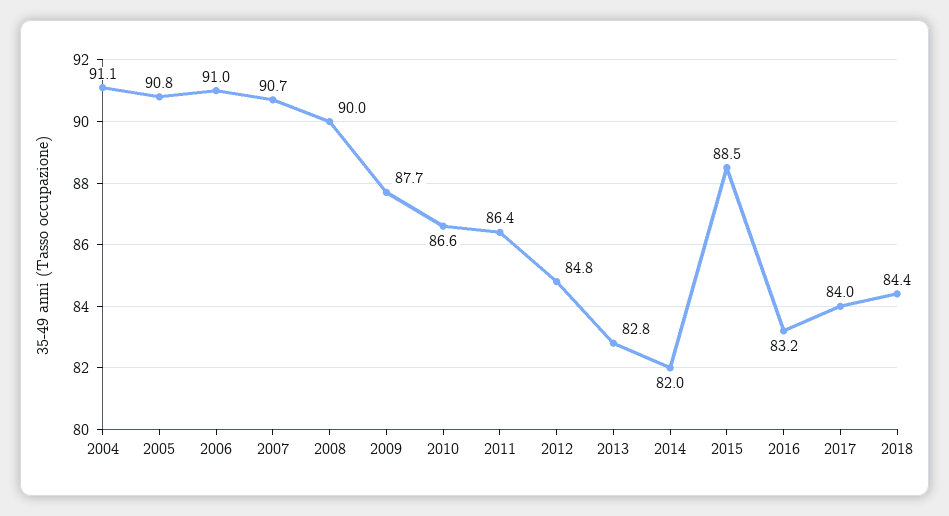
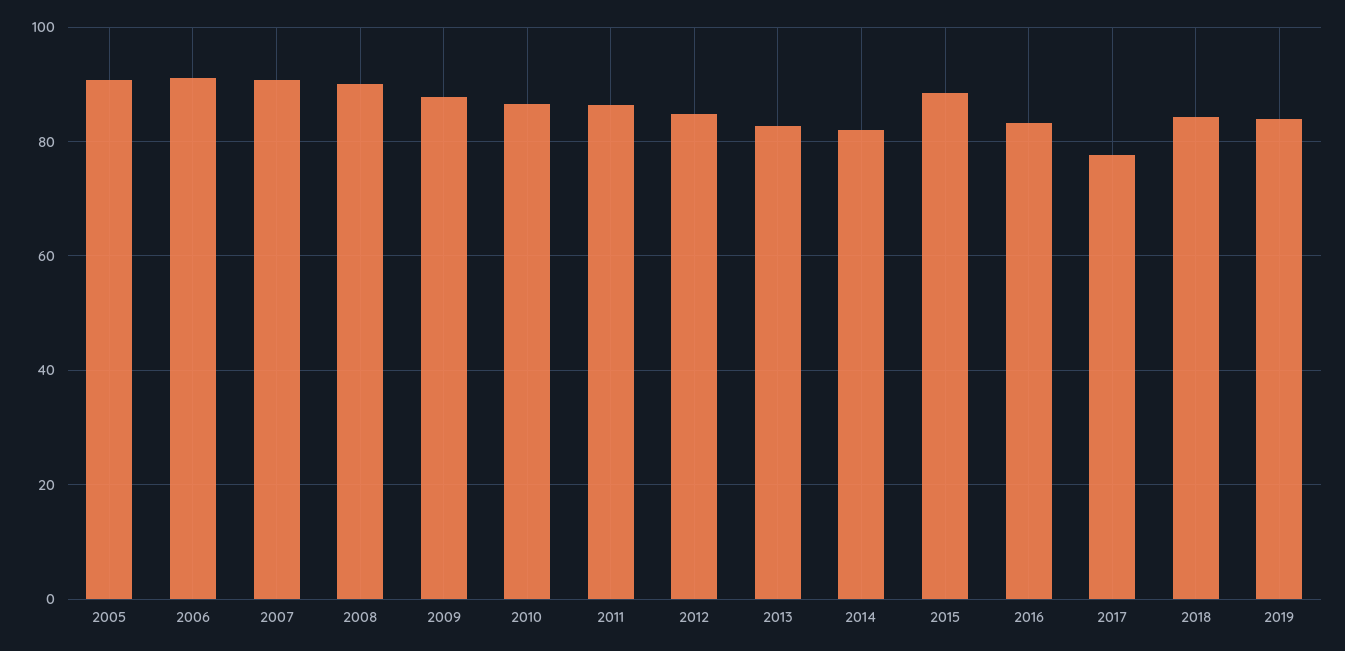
2004: 91.1 -> none
2017: 84 -> 78
2019: none -> 84

